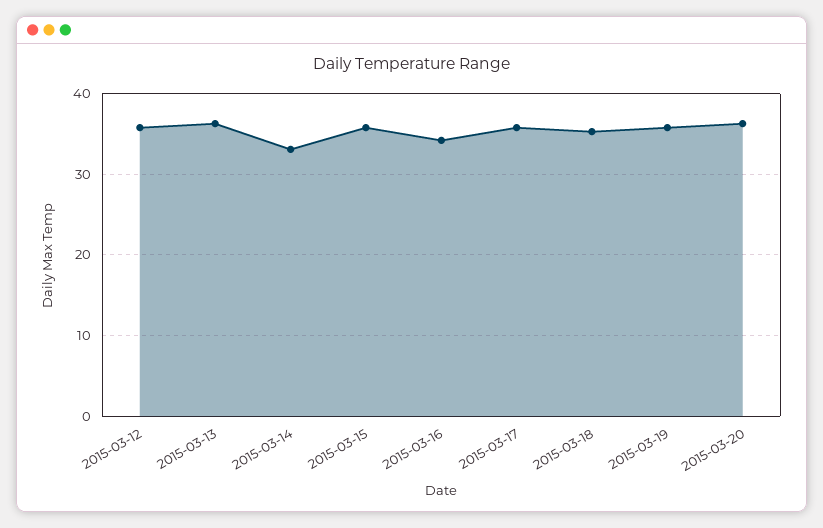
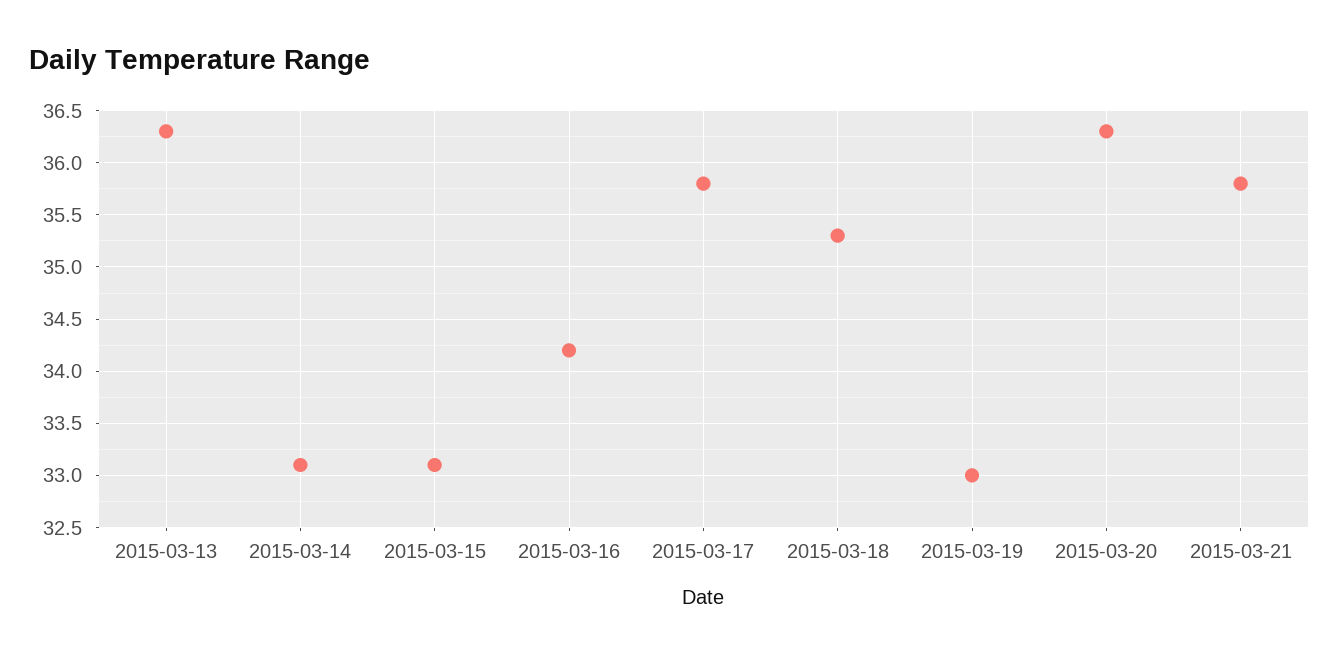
2015-03-12: 36 -> none
2015-03-15: 36 -> 33.1
2015-03-19: 36 -> 33
2015-03-21: none -> 35.8

